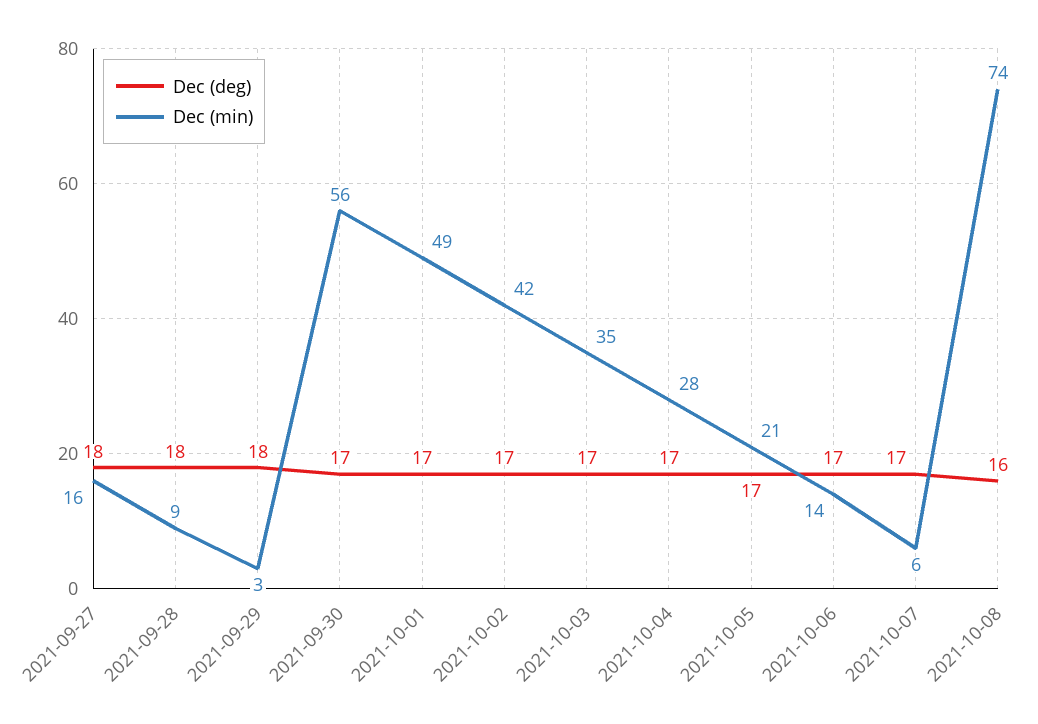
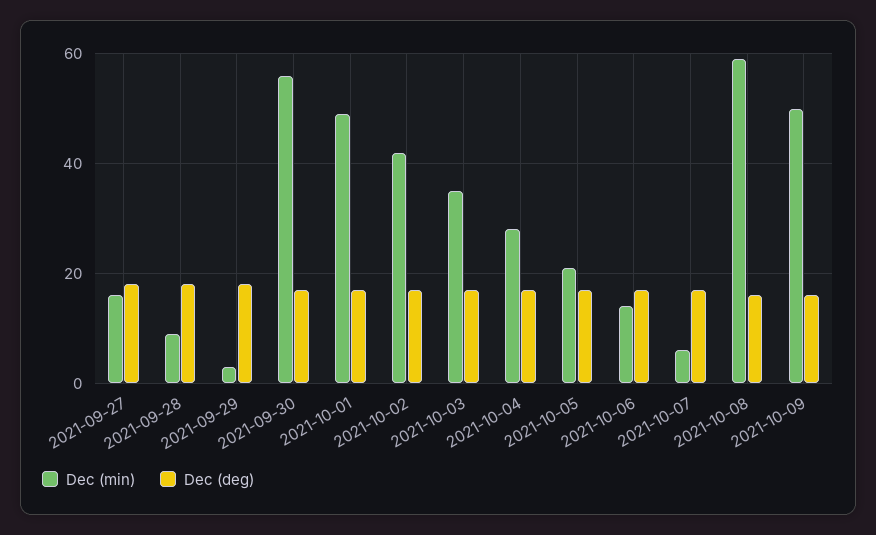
Dec (min), 2021-10-08: 74 -> 60
Dec (min), 2021-10-09: none -> 50
Dec (deg), 2021-10-09: none -> 15

